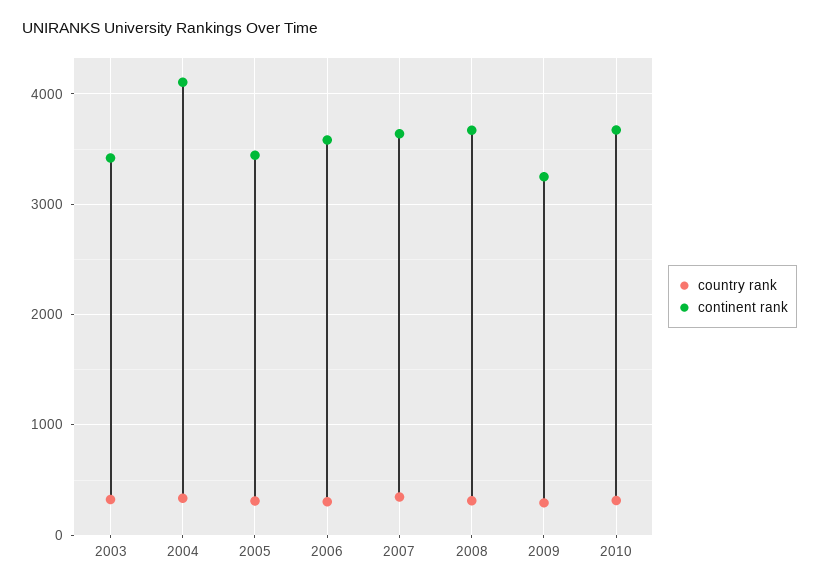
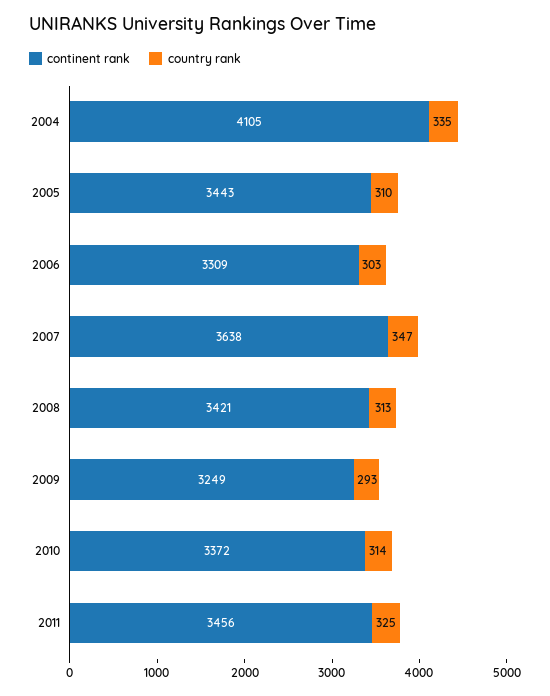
country rank, 2003: 300 -> none
continent rank, 2003: 3400 -> none
continent rank, 2006: 3600 -> 3309
continent rank, 2008: 3700 -> 3421
continent rank, 2010: 3700 -> 3372
continent rank, 2011: none -> 3456
country rank, 2011: none -> 325

